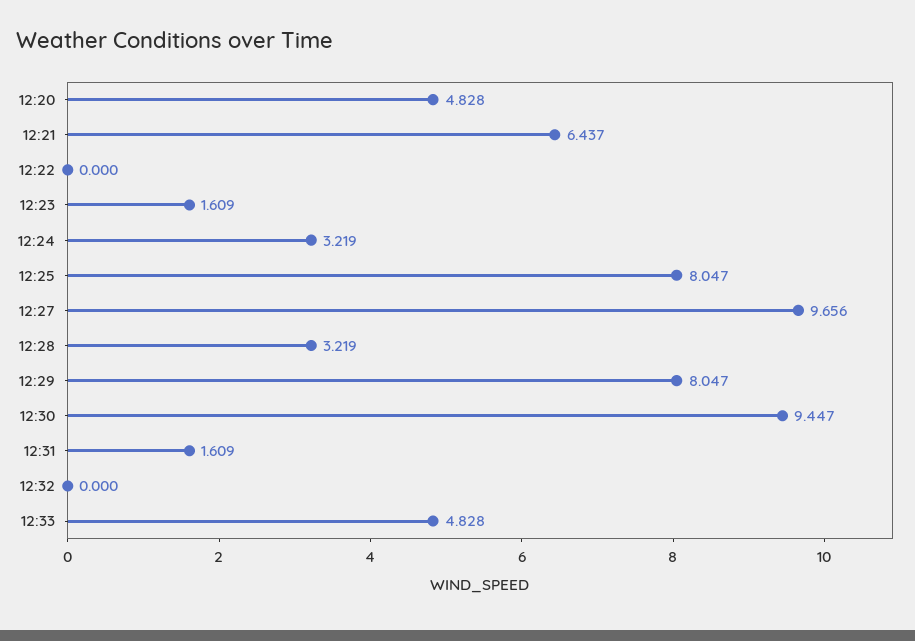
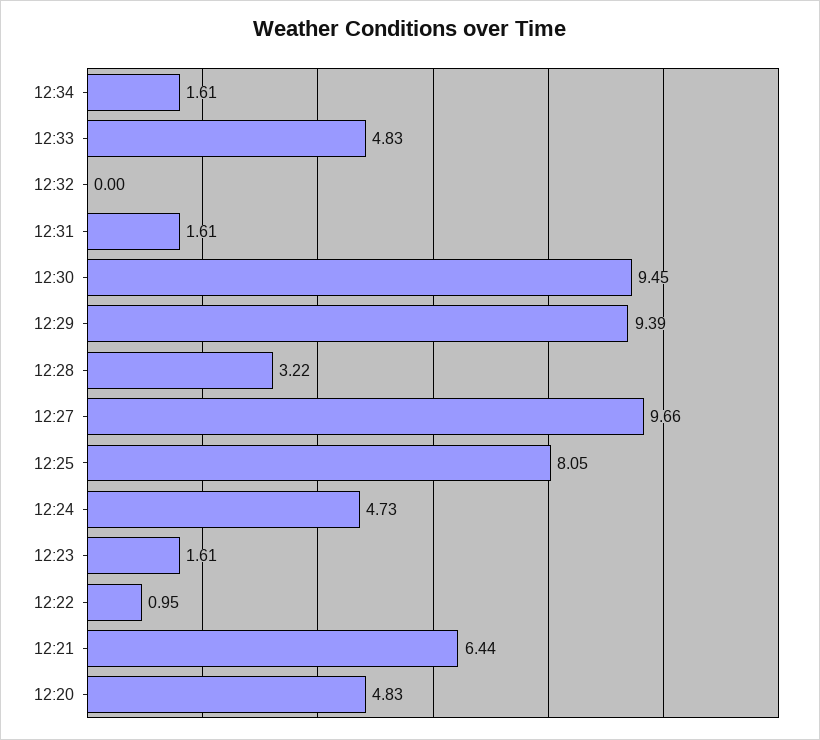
12:22: 0 -> 0.95
12:24: 3.219 -> 4.73
12:29: 8.047 -> 9.39
12:34: none -> 1.61

